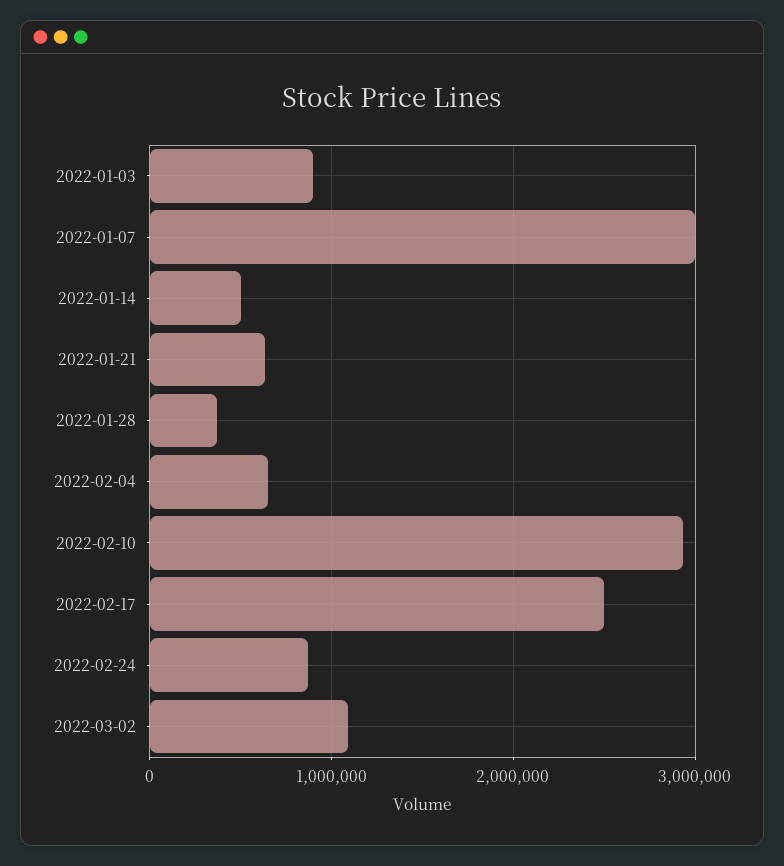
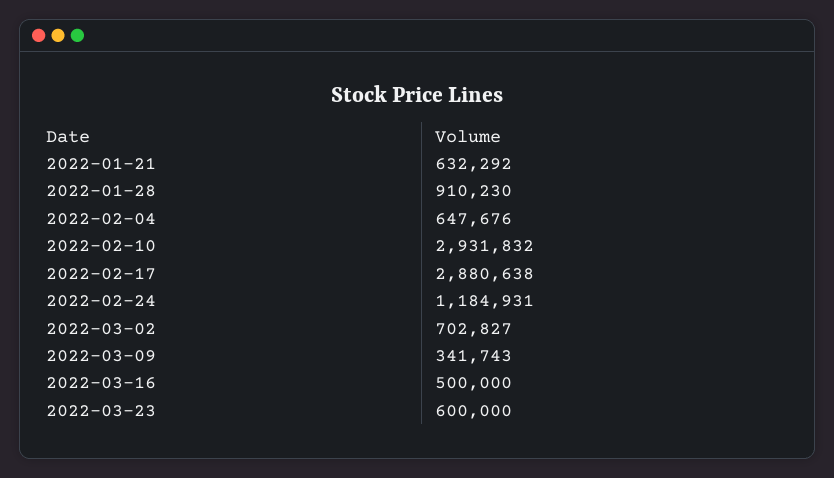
2022-01-03: 900000 -> none
2022-01-07: 3000000 -> none
2022-01-14: 500000 -> none
2022-01-28: 400000 -> 910230
2022-02-17: 2500000 -> 2880638
2022-02-24: 900000 -> 1184931
2022-03-02: 1100000 -> 702827
2022-03-09: none -> 341743
2022-03-16: none -> 500000
2022-03-23: none -> 600000

